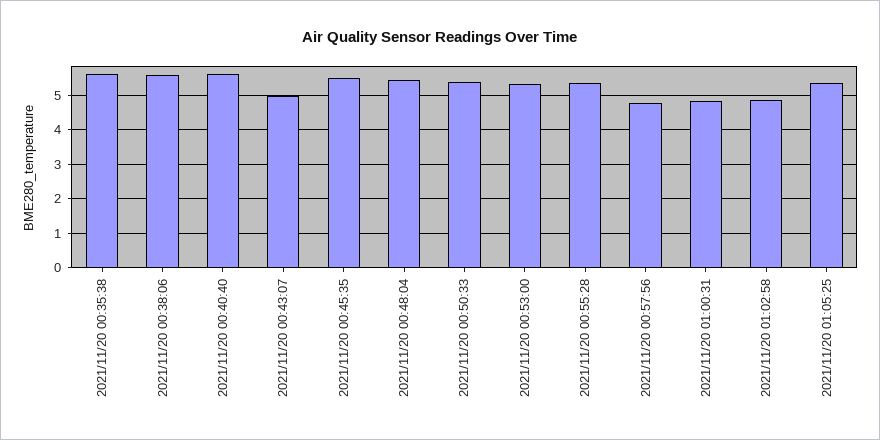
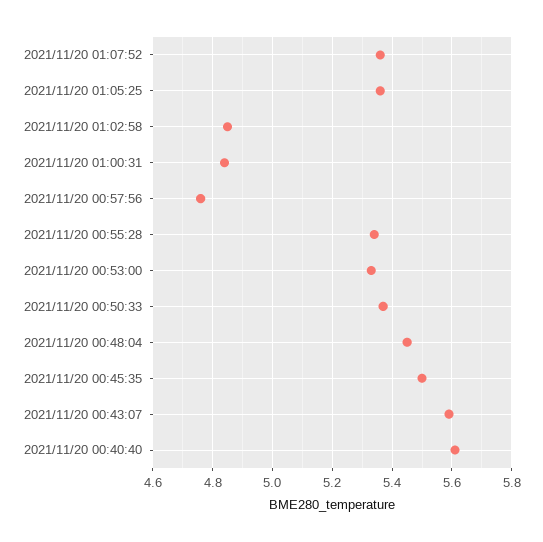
2021/11/20 00:35:38: 5.6 -> none
2021/11/20 00:38:06: 5.6 -> none
2021/11/20 00:43:07: 5 -> 5.6
2021/11/20 01:07:52: none -> 5.35

